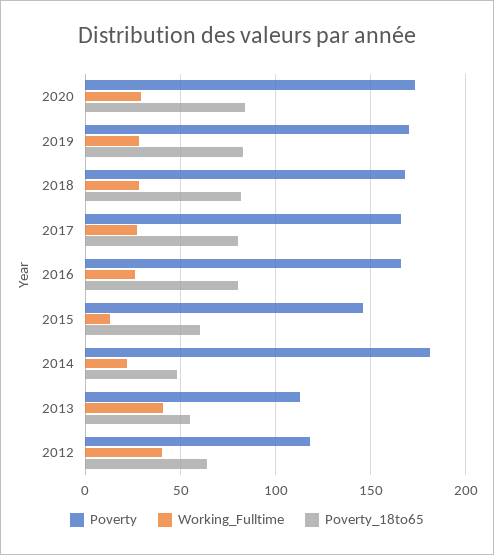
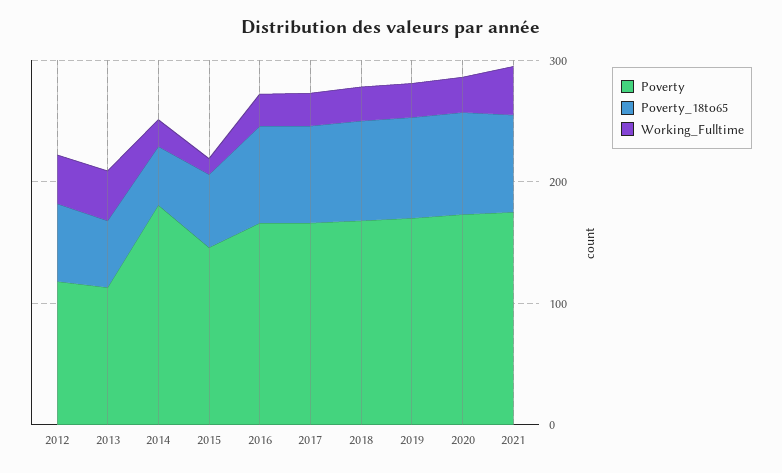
Poverty, 2021: none -> 180
Poverty_18to65, 2021: none -> 80
Working_Fulltime, 2021: none -> 40

